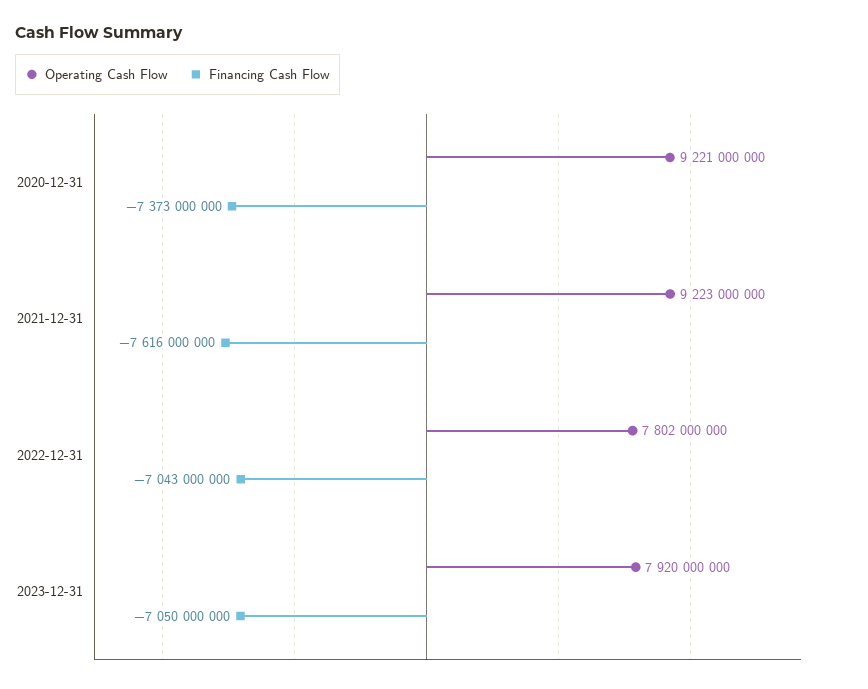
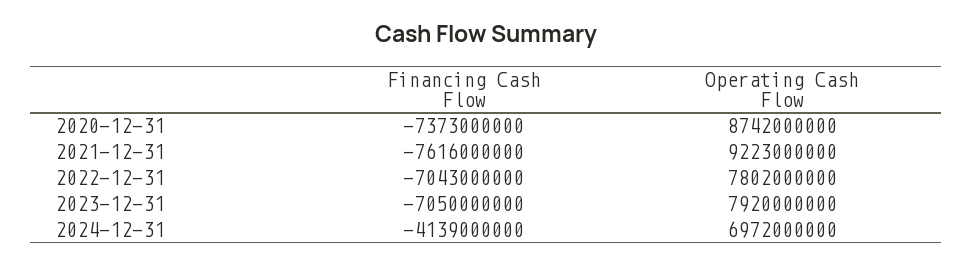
Operating Cash Flow, 2020-12-31: 9221000000 -> 8742000000
Financing Cash Flow, 2024-12-31: none -> -4139000000
Operating Cash Flow, 2024-12-31: none -> 6972000000

